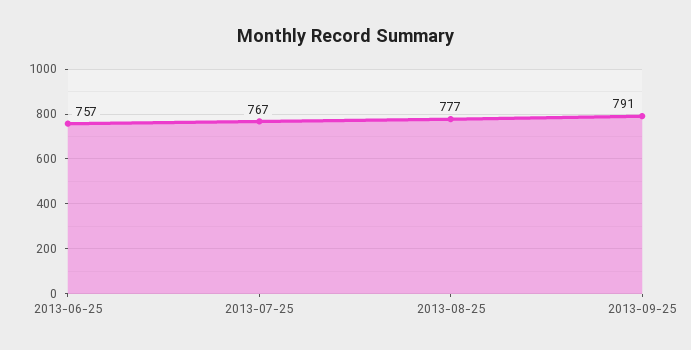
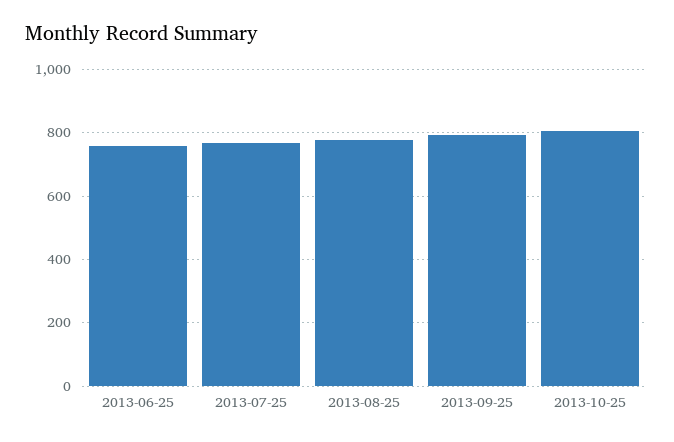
2013-10-25: none -> 800

